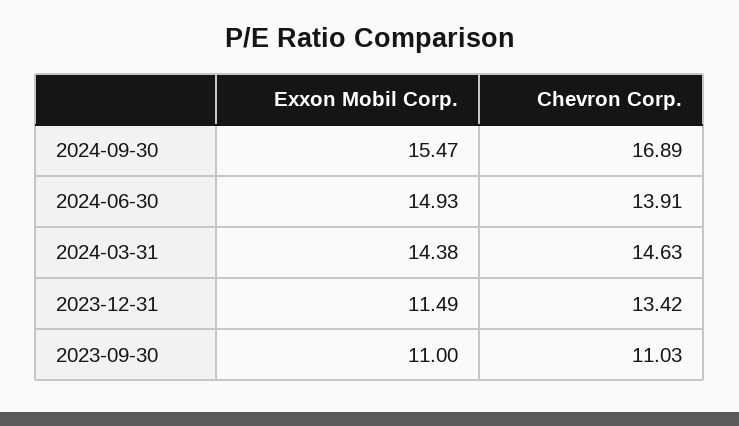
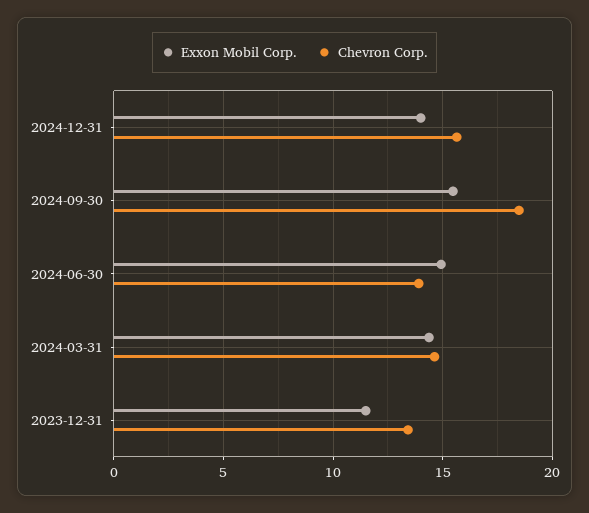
Chevron Corp., 2024-09-30: 16.89 -> 18.5
Exxon Mobil Corp., 2023-09-30: 11 -> none
Chevron Corp., 2023-09-30: 11.03 -> none
Exxon Mobil Corp., 2024-12-31: none -> 14
Chevron Corp., 2024-12-31: none -> 15.5

